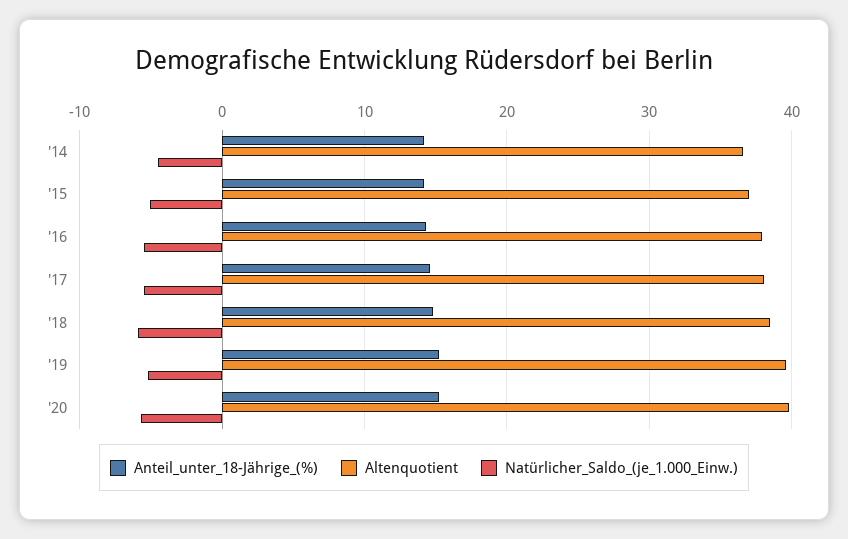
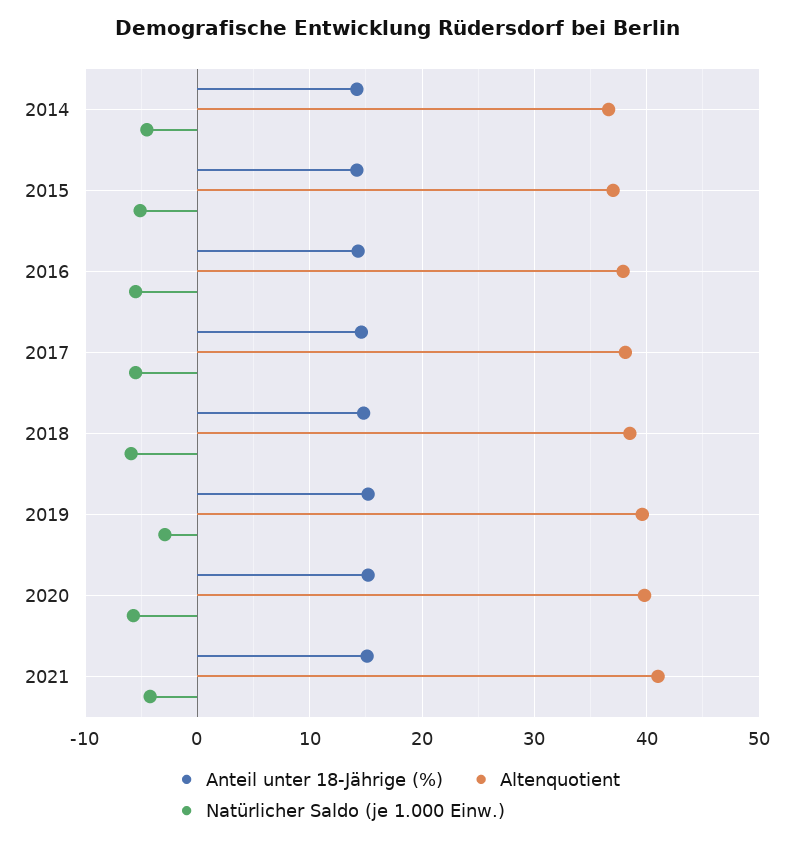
Natürlicher_Saldo_(je_1.000_Einw.), '19: -5 -> -3
Anteil_unter_18-Jährige_(%), 2021: none -> 15
Altenquotient, 2021: none -> 41
Natürlicher_Saldo_(je_1.000_Einw.), 2021: none -> -4

